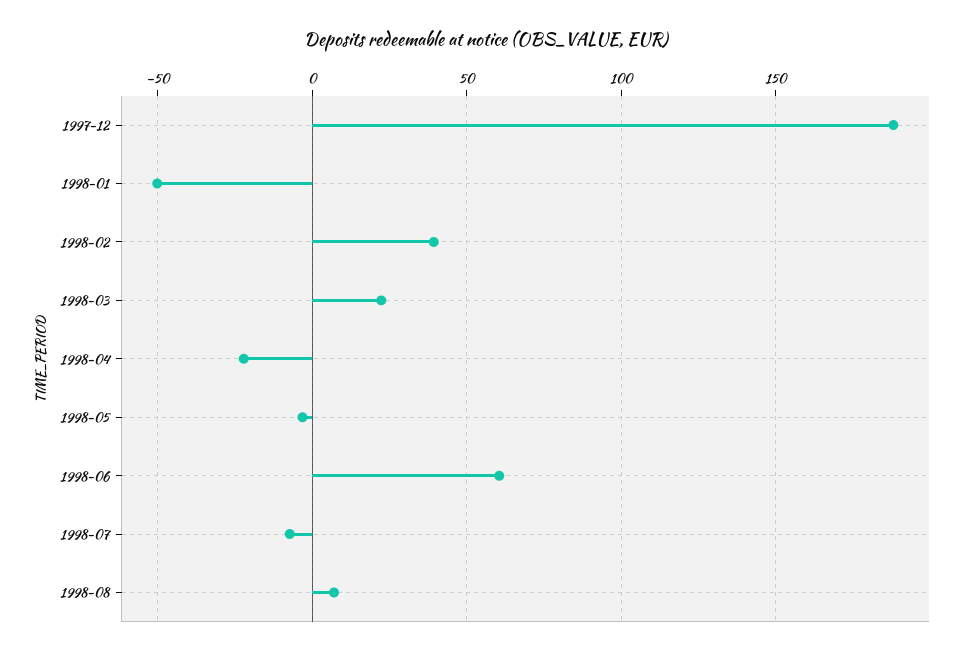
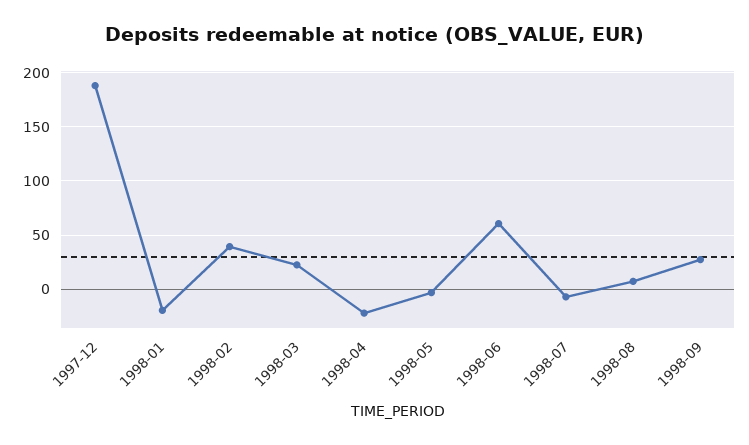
1998-01: -50 -> -20
1998-09: none -> 30

